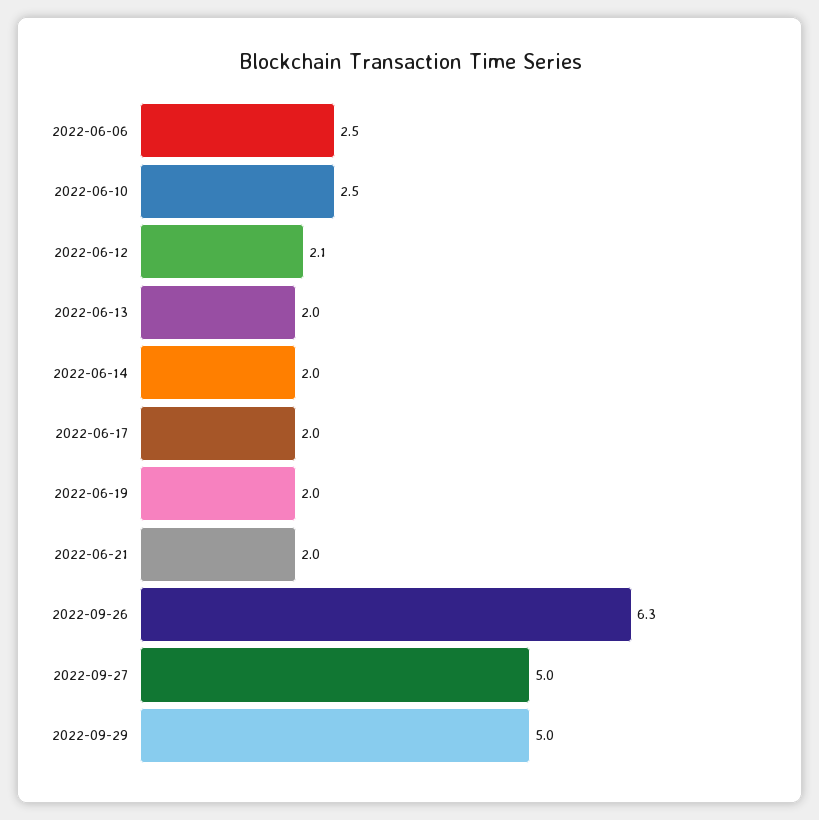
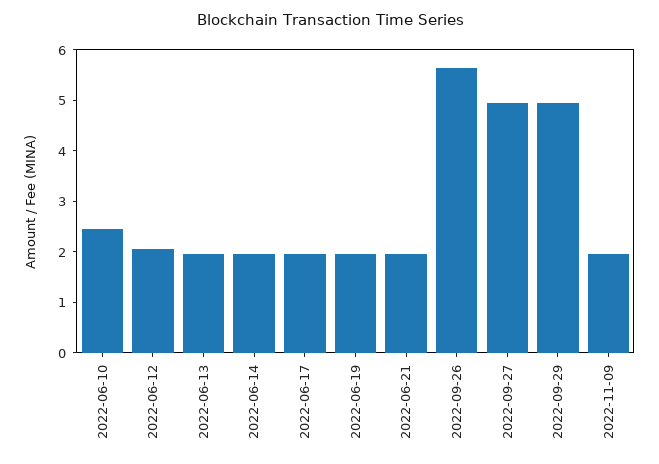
2022-06-06: 2.5 -> none
2022-09-26: 6.3 -> 5.6
2022-11-09: none -> 2

